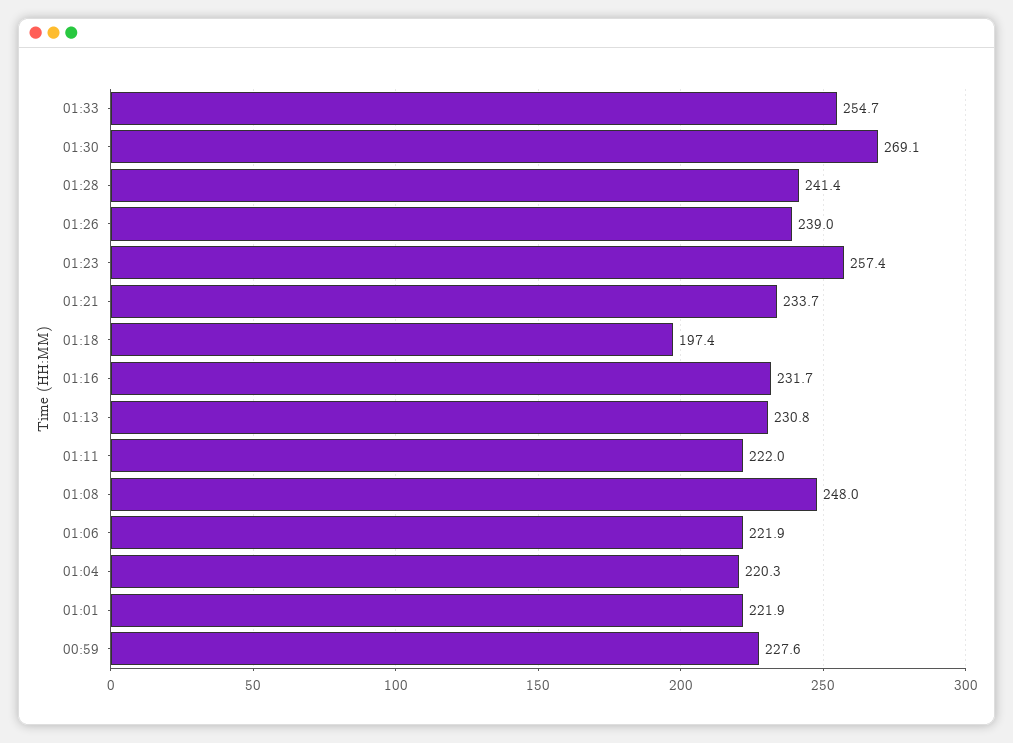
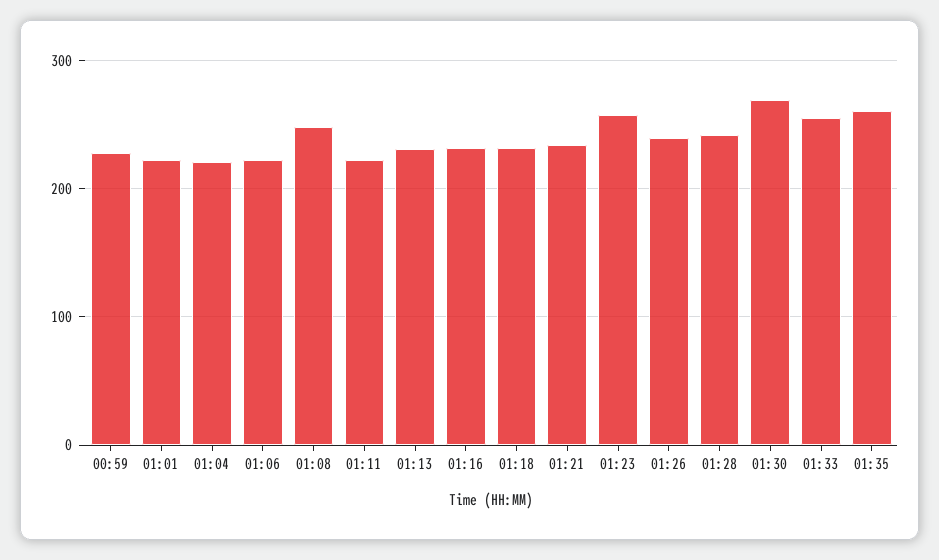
01:18: 197.4 -> 230
01:35: none -> 260

